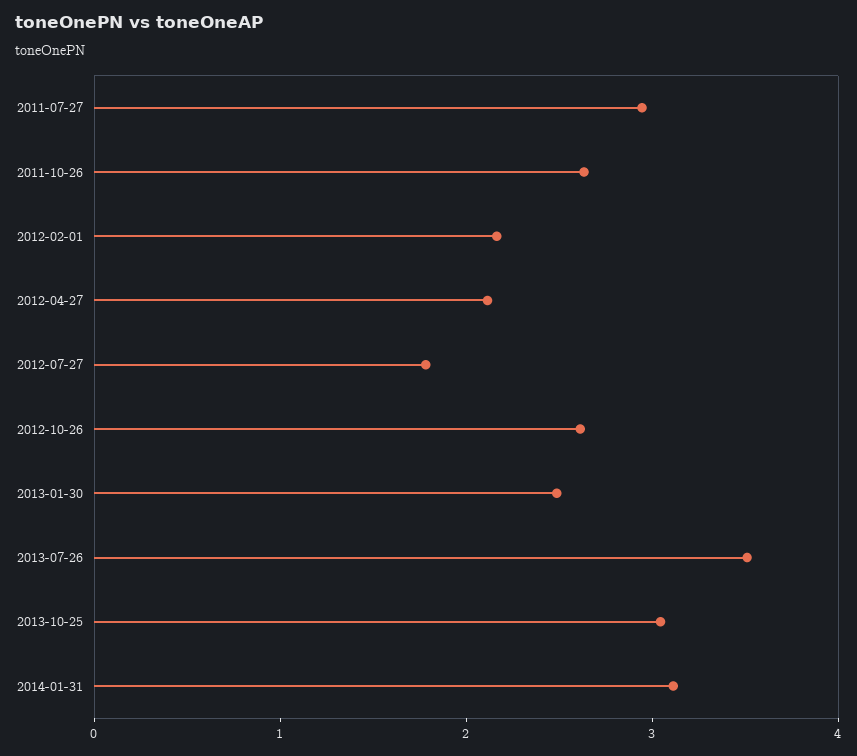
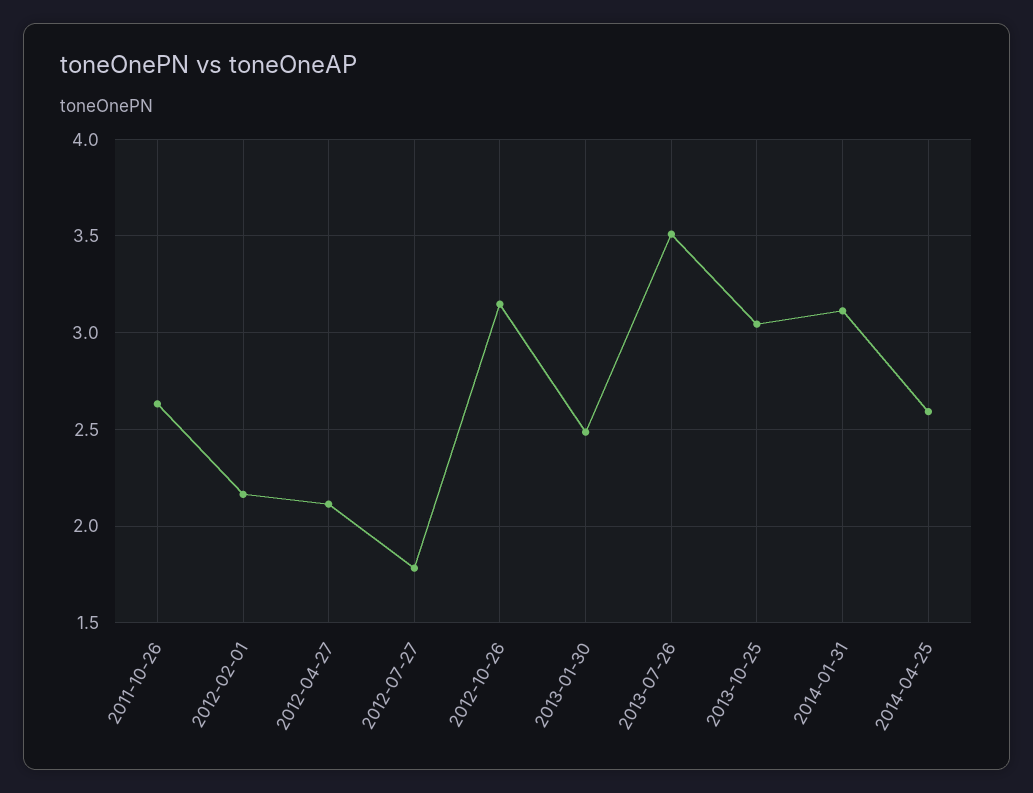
2011-07-27: 3 -> none
2012-10-26: 2.6 -> 3.15
2014-04-25: none -> 2.6

